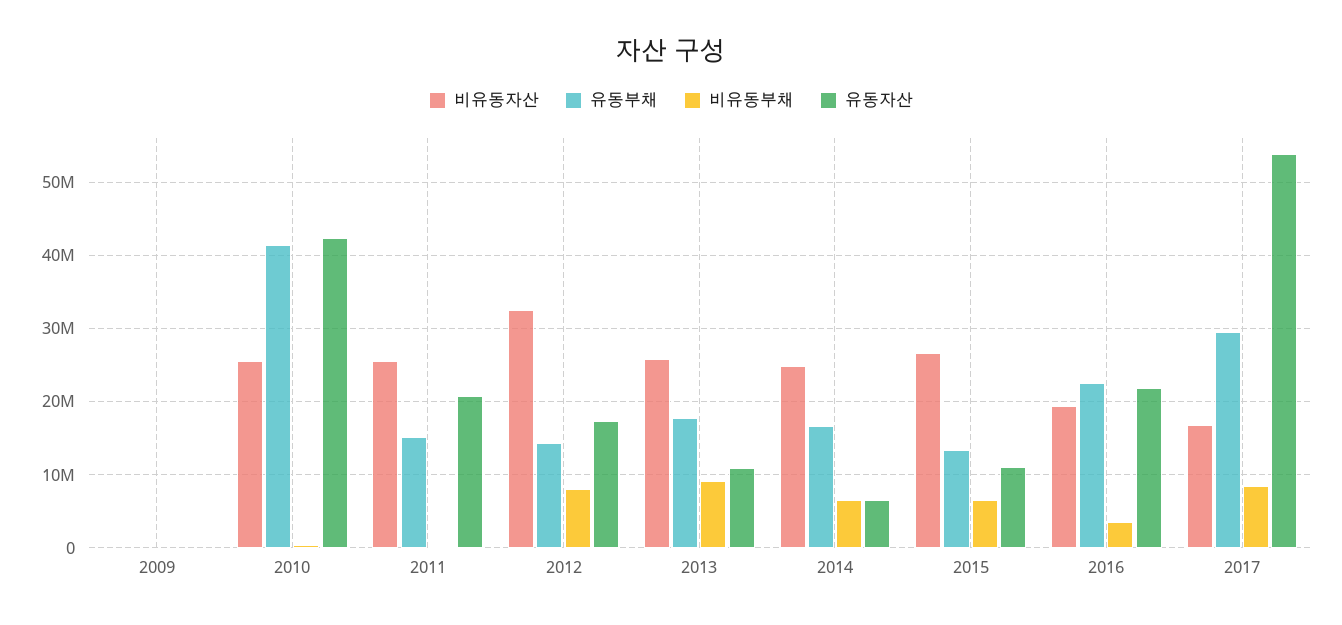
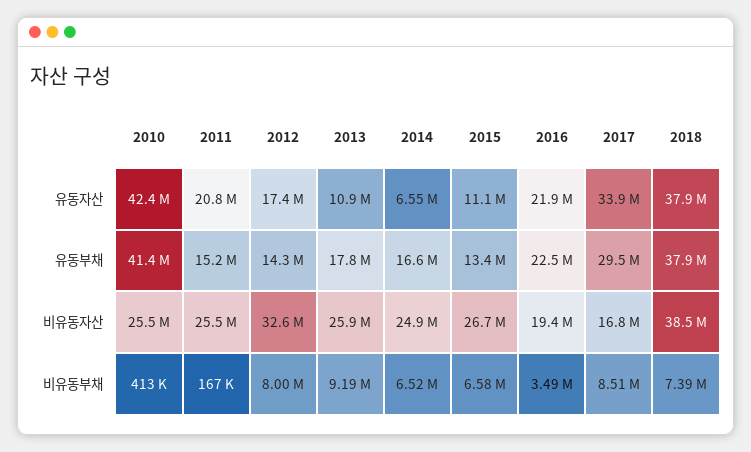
비유동자산, 2009: 0 -> none
유동부채, 2009: 0 -> none
비유동부채, 2009: 0 -> none
유동자산, 2009: 0 -> none
유동자산, 2017: 54000000 -> 33900000
유동자산, 2018: none -> 37900000
유동부채, 2018: none -> 37900000
비유동자산, 2018: none -> 38500000
비유동부채, 2018: none -> 7390000

